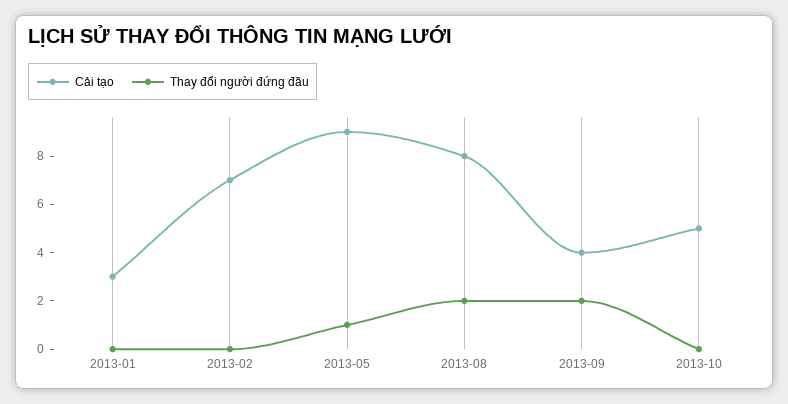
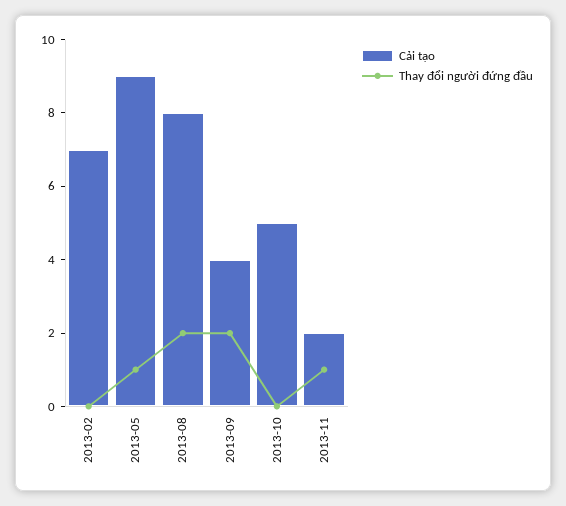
Cải tạo, 2013-01: 3 -> none
Thay đổi người đứng đầu, 2013-01: 0 -> none
Cải tạo, 2013-11: none -> 2
Thay đổi người đứng đầu, 2013-11: none -> 1

